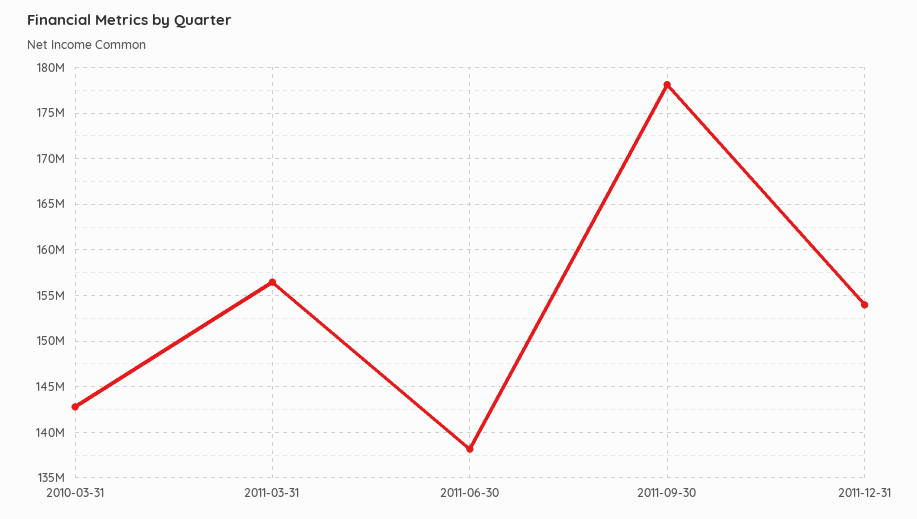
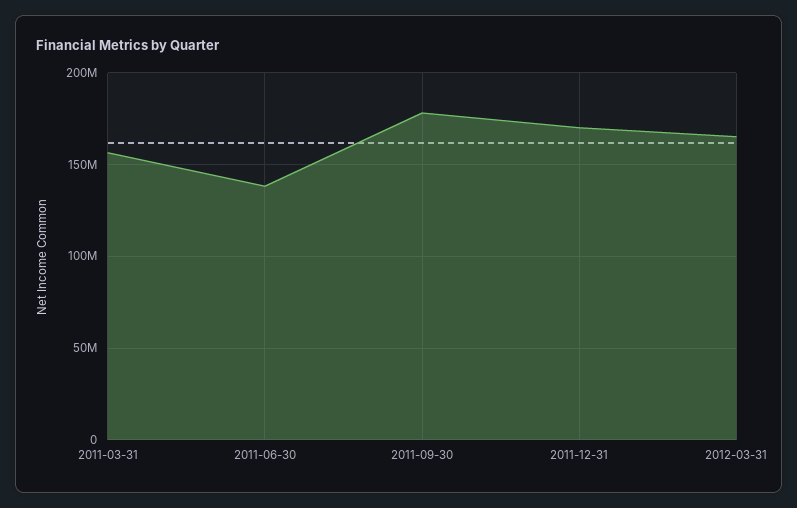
2010-03-31: 143000000 -> none
2011-12-31: 154000000 -> 170000000
2012-03-31: none -> 165000000

